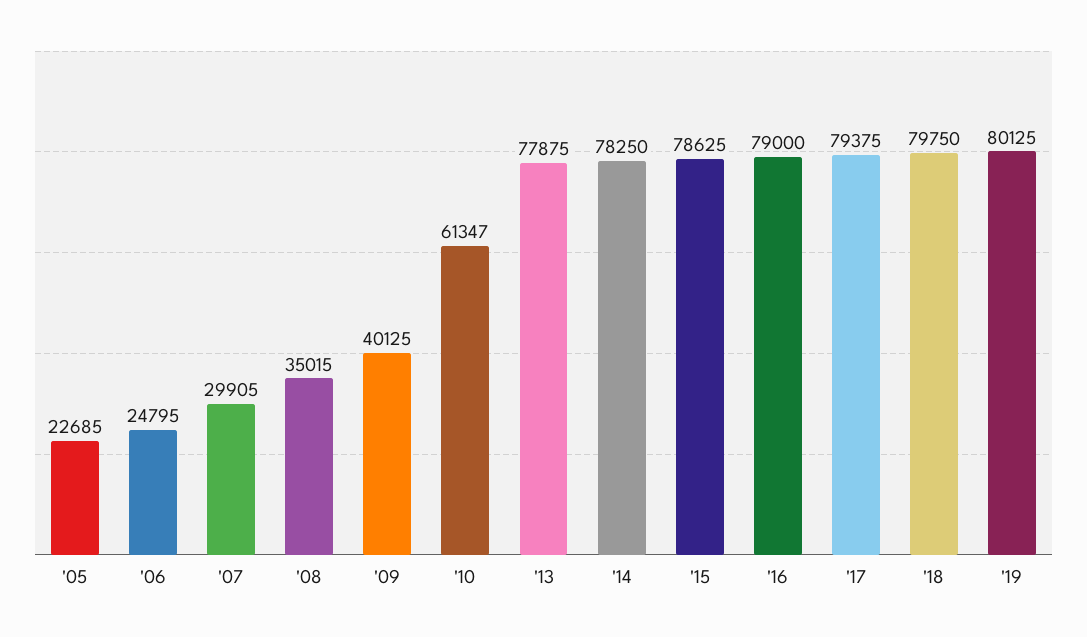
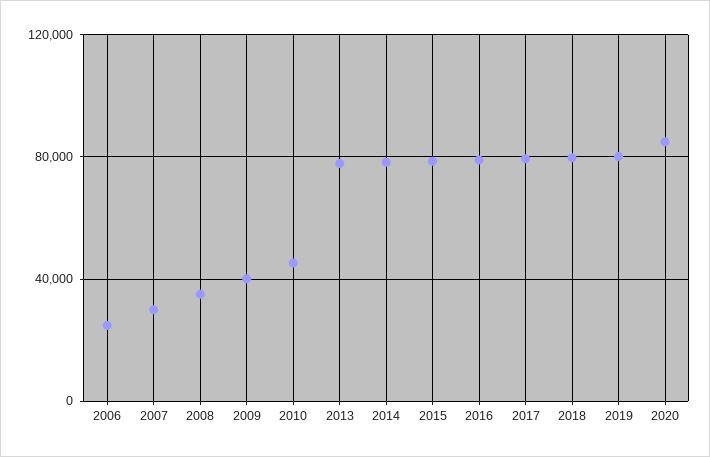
'05: 22685 -> none
'10: 61347 -> 45000
2020: none -> 85000

